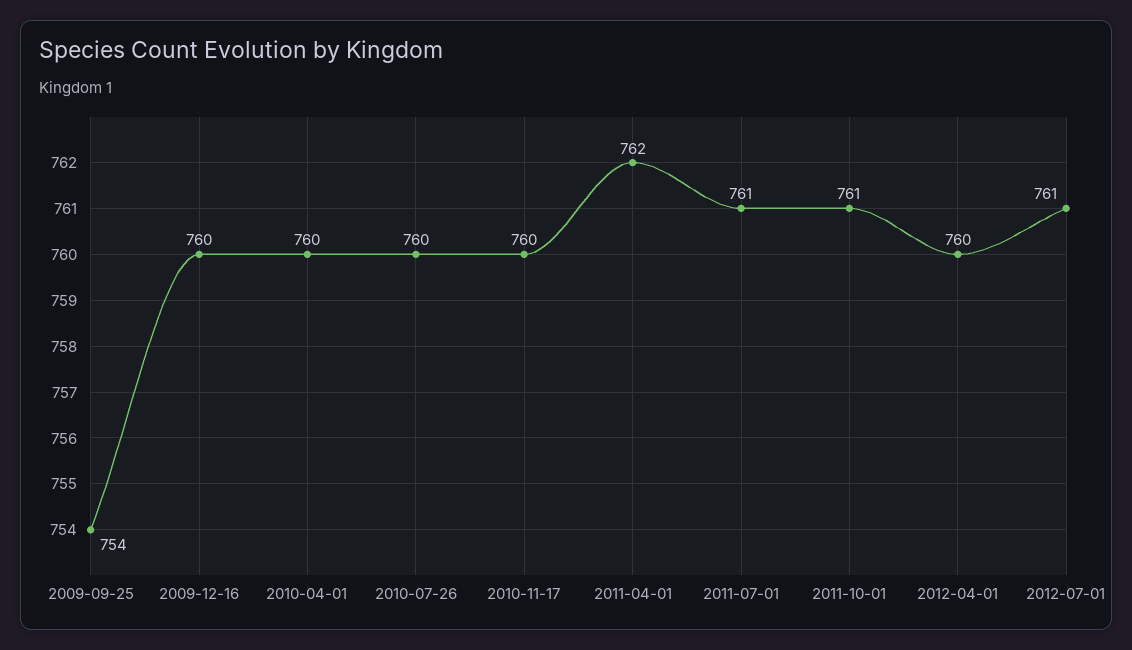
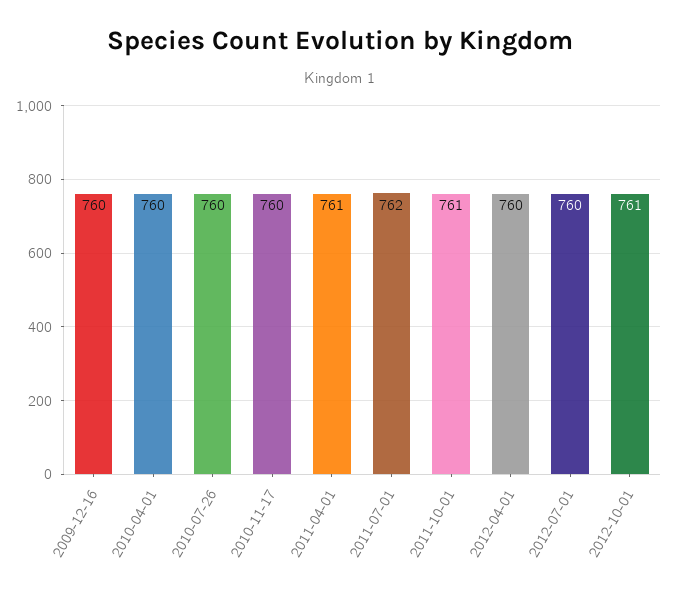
2009-09-25: 754 -> none
2011-04-01: 762 -> 761
2011-07-01: 761 -> 762
2012-07-01: 761 -> 760
2012-10-01: none -> 761

